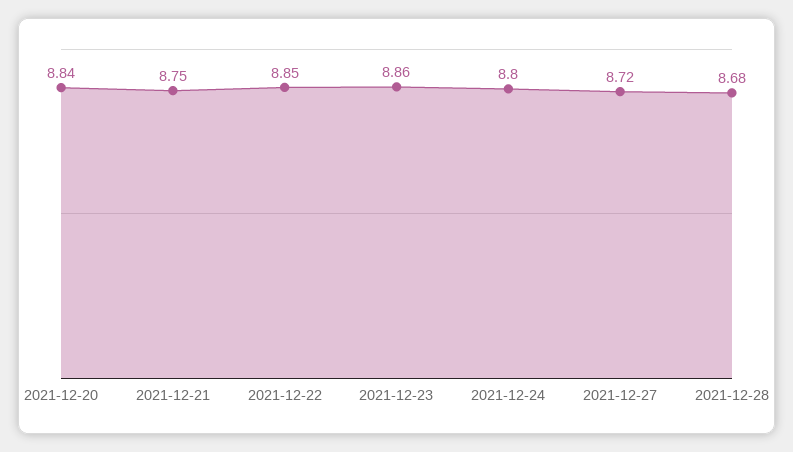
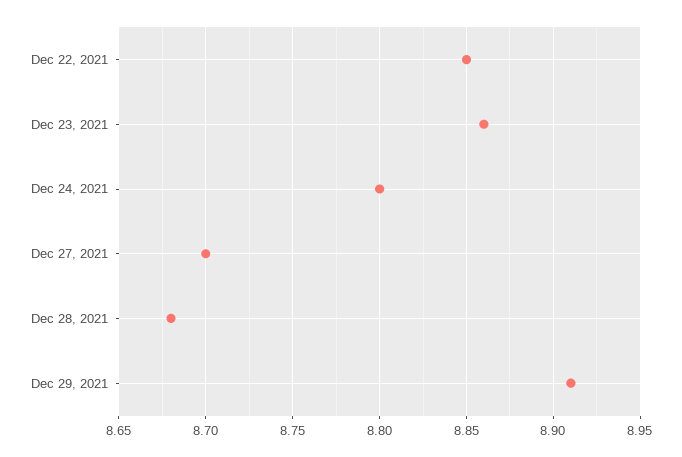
2021-12-20: 8.84 -> none
2021-12-21: 8.75 -> none
2021-12-27: 8.72 -> 8.7
Dec 29, 2021: none -> 8.91

